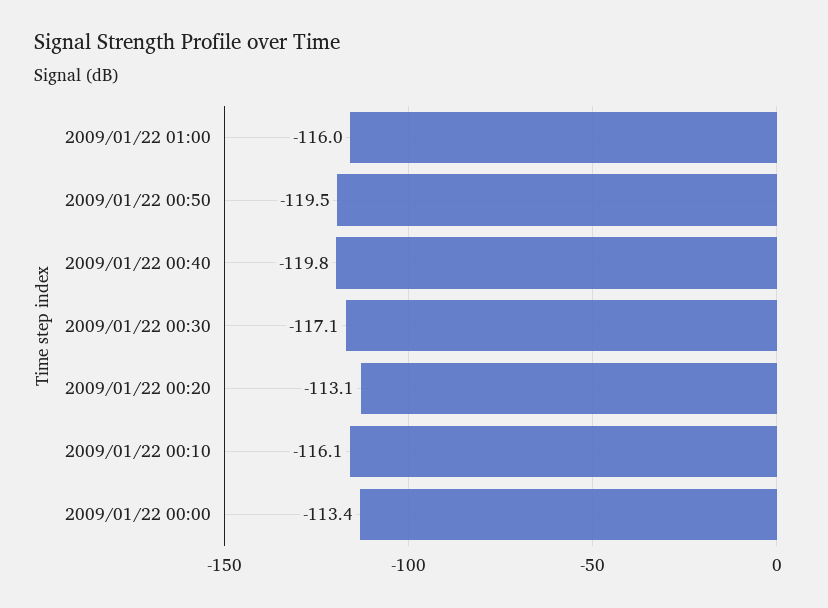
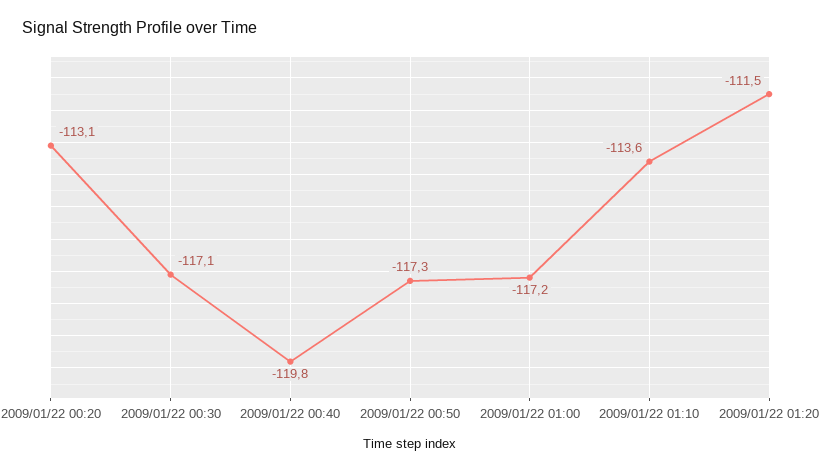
2009/01/22 01:00: -116 -> -117.2
2009/01/22 00:50: -119.5 -> -117.3
2009/01/22 00:10: -116.1 -> none
2009/01/22 00:00: -113.4 -> none
2009/01/22 01:10: none -> -113.6
2009/01/22 01:20: none -> -111.5

